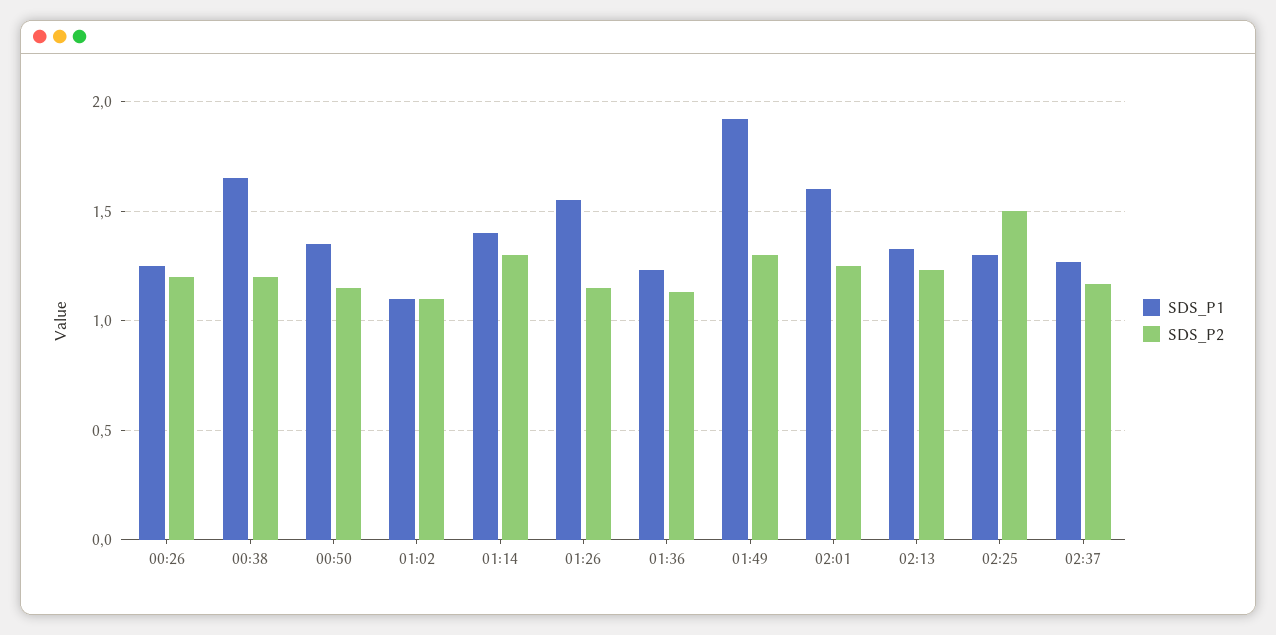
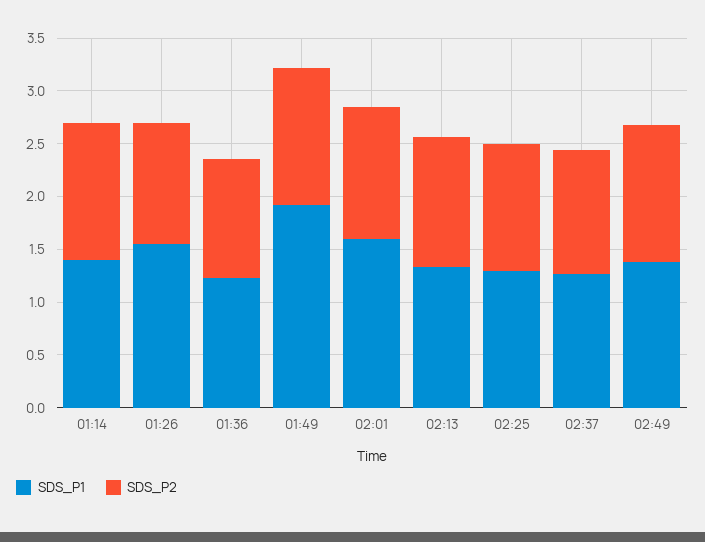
SDS_P1, 00:26: 1.25 -> none
SDS_P2, 00:26: 1.2 -> none
SDS_P1, 00:38: 1.65 -> none
SDS_P2, 00:38: 1.2 -> none
SDS_P1, 00:50: 1.35 -> none
SDS_P2, 00:50: 1.15 -> none
SDS_P1, 01:02: 1.1 -> none
SDS_P2, 01:02: 1.1 -> none
SDS_P2, 02:25: 1.5 -> 1.2
SDS_P1, 02:49: none -> 1.4
SDS_P2, 02:49: none -> 1.3

